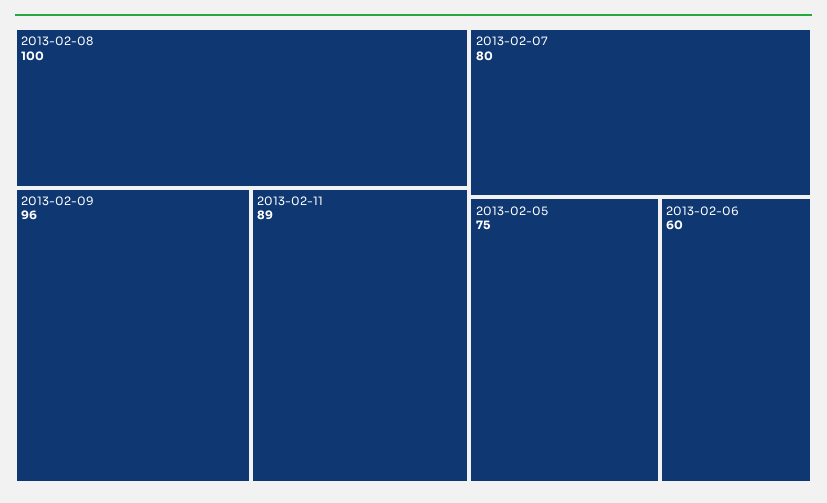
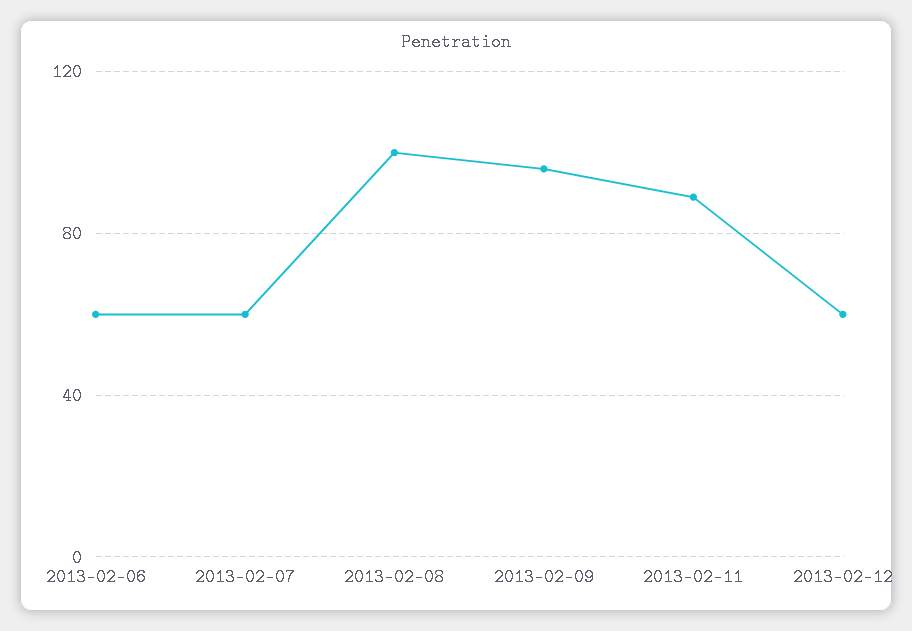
2013-02-07: 80 -> 60
2013-02-05: 75 -> none
2013-02-12: none -> 60

